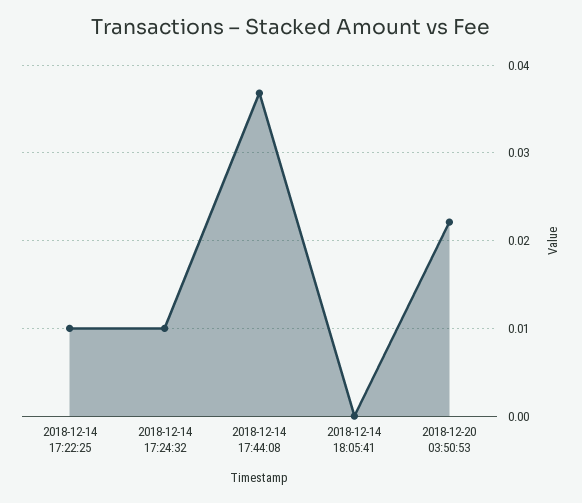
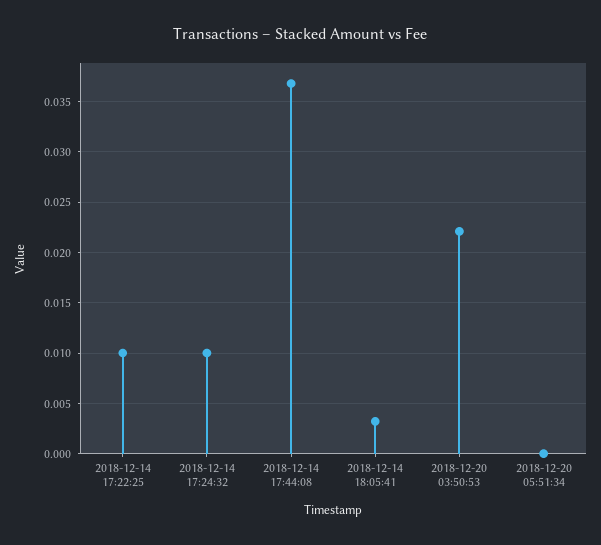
2018-12-14 18:05:41: 0 -> 0.003
2018-12-20 05:51:34: none -> 0

